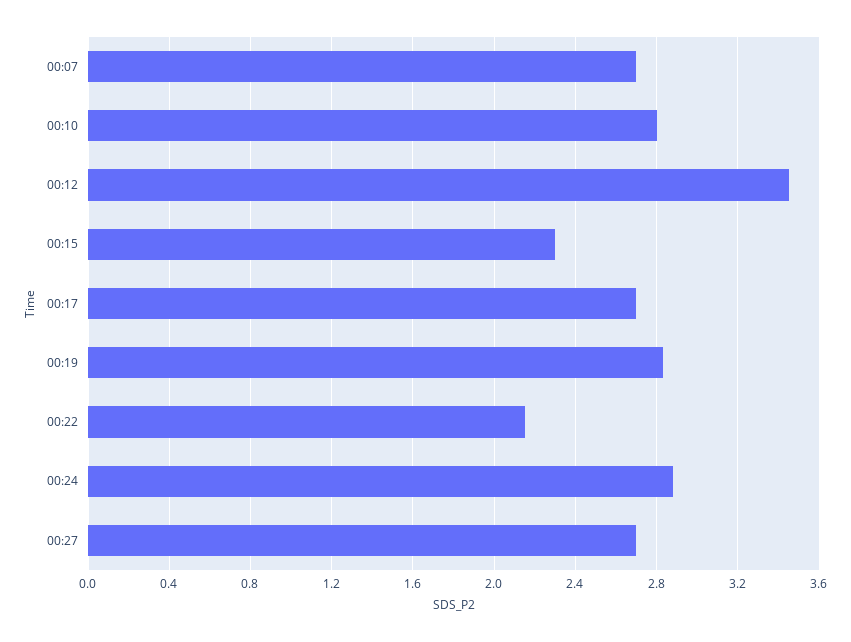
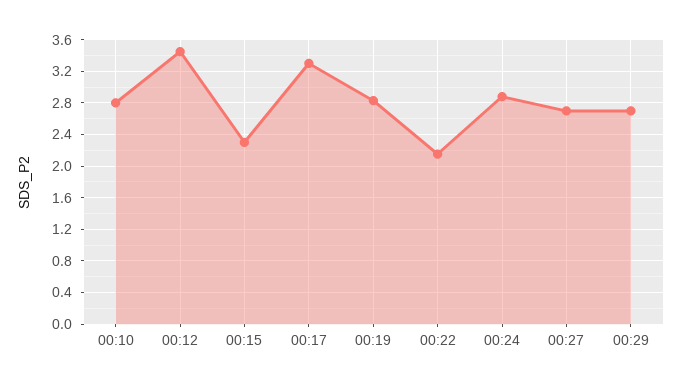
00:07: 2.7 -> none
00:17: 2.7 -> 3.3
00:29: none -> 2.7

